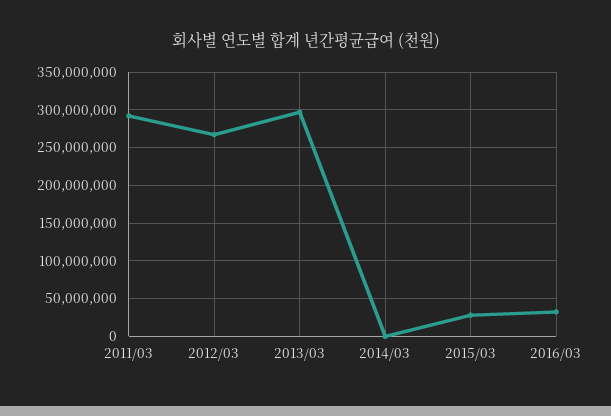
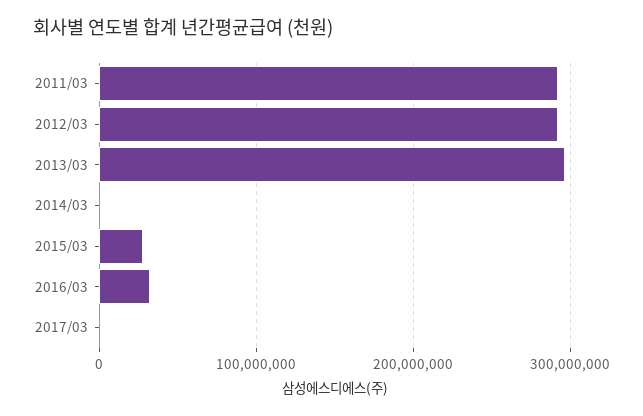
2012/03: 270000000 -> 290000000
2017/03: none -> 0

